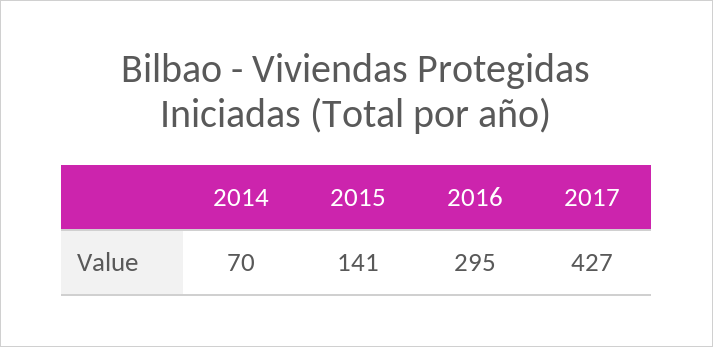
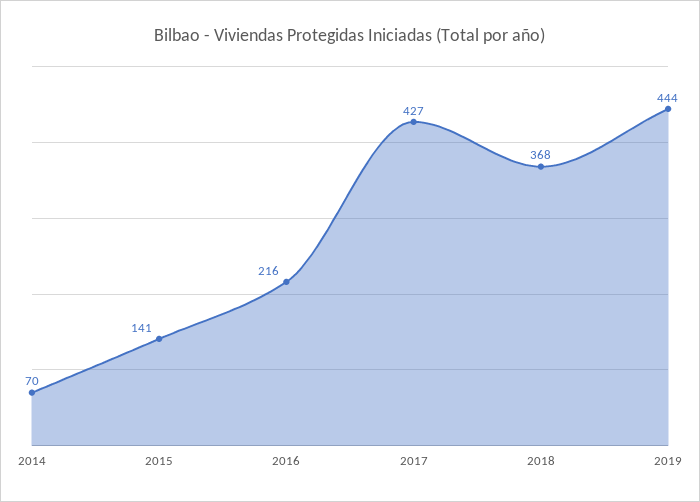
2016: 295 -> 216
2018: none -> 368
2019: none -> 444

